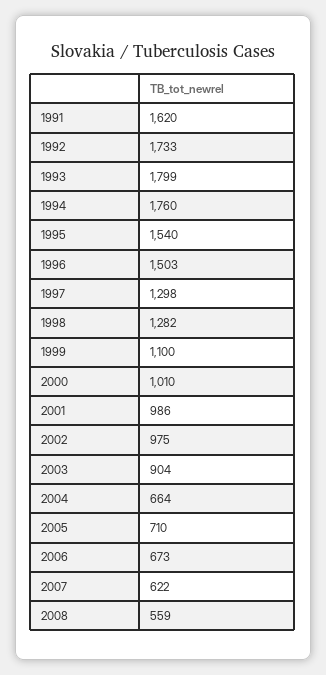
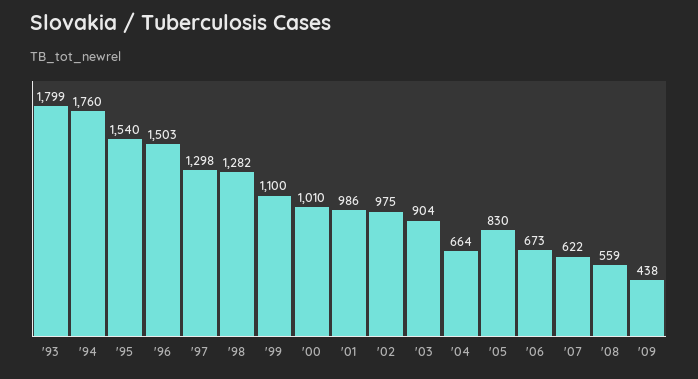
1991: 1620 -> none
1992: 1733 -> none
2005: 710 -> 830
'09: none -> 438

